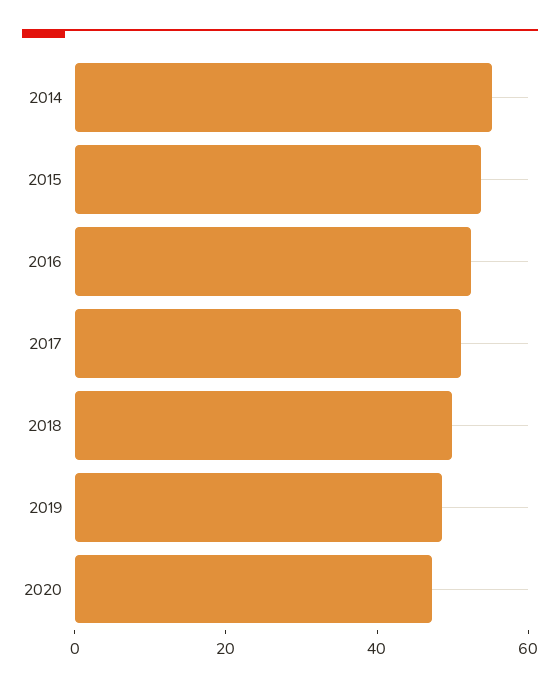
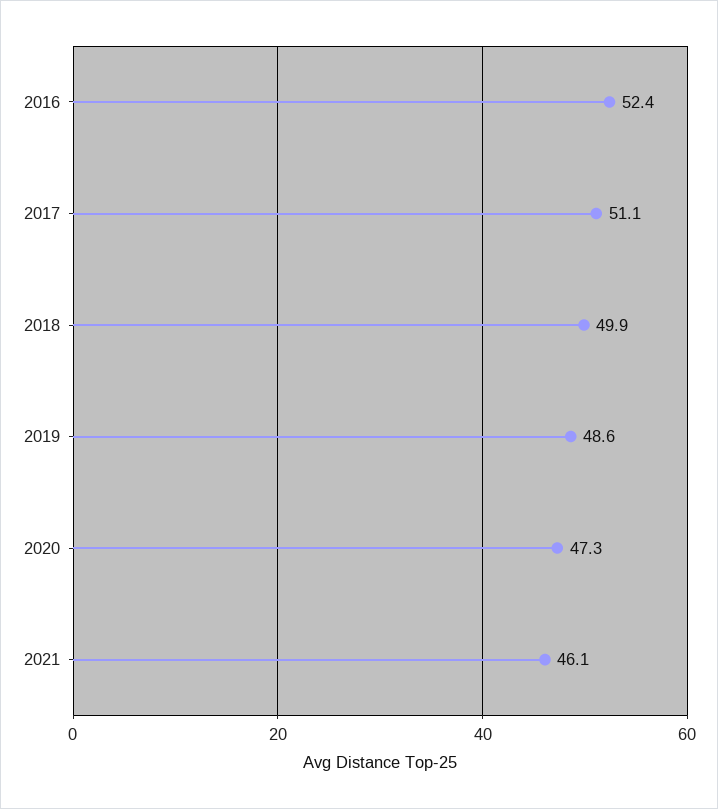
2014: 55 -> none
2015: 55 -> none
2021: none -> 46.1

